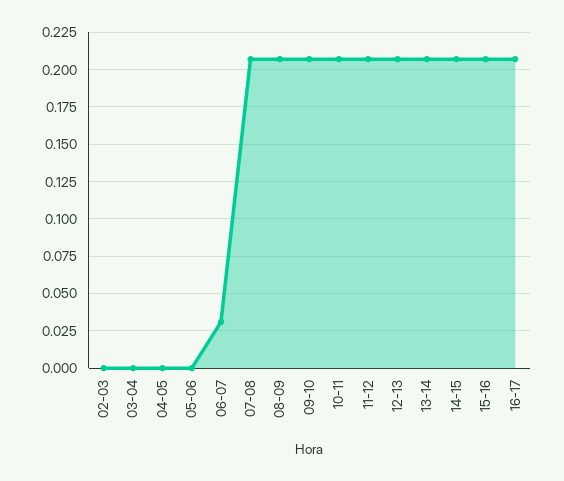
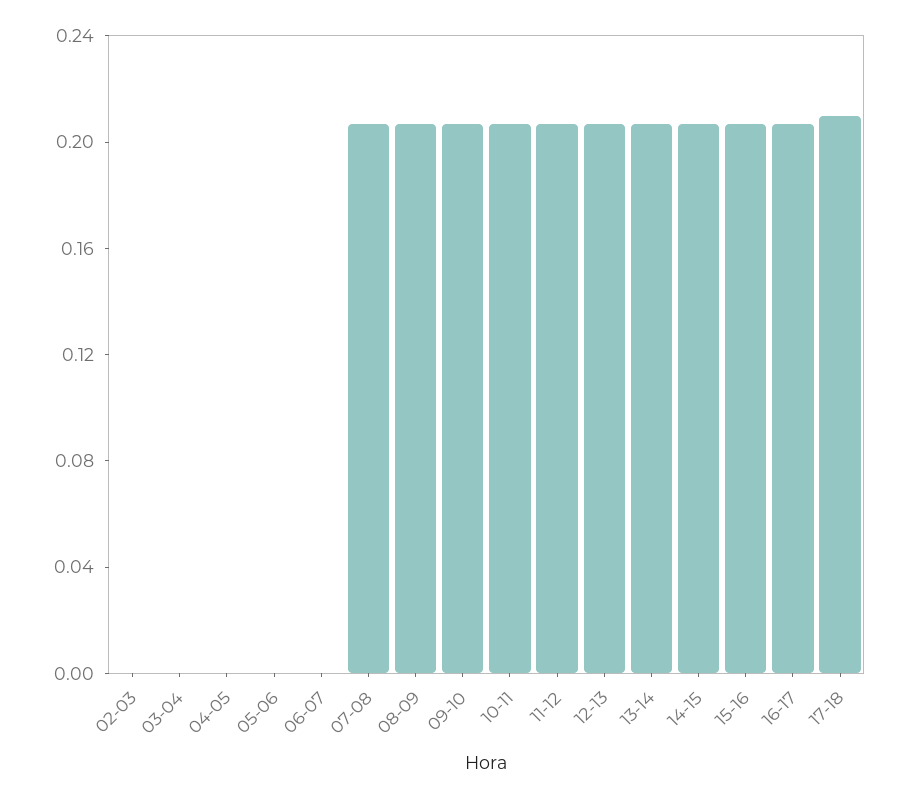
06-07: 0.03 -> 0
17-18: none -> 0.21

